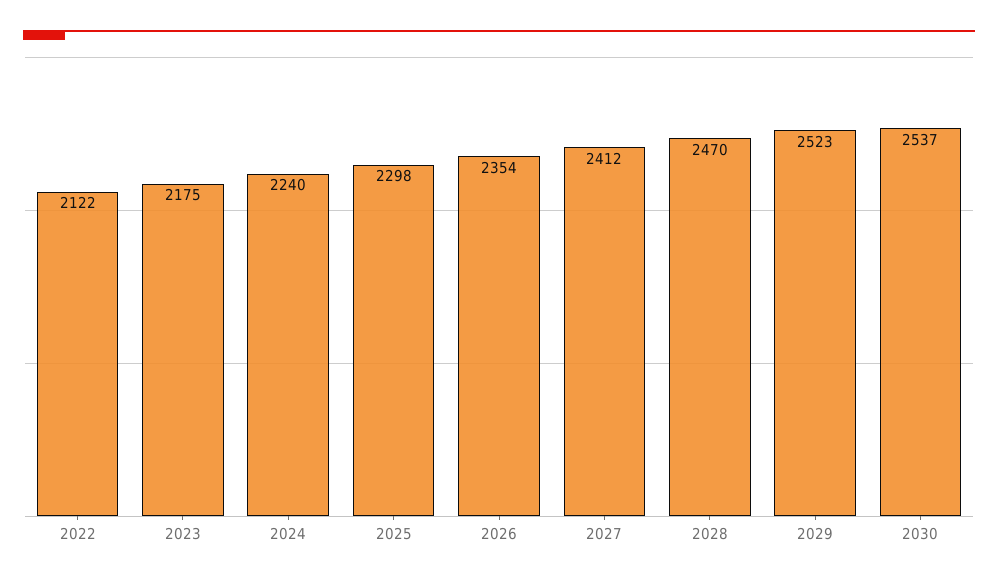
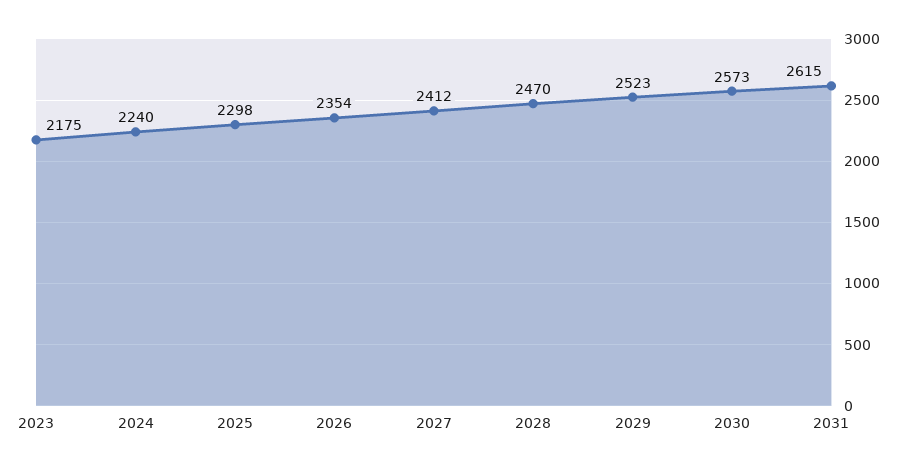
2022: 2122 -> none
2030: 2537 -> 2573
2031: none -> 2615

